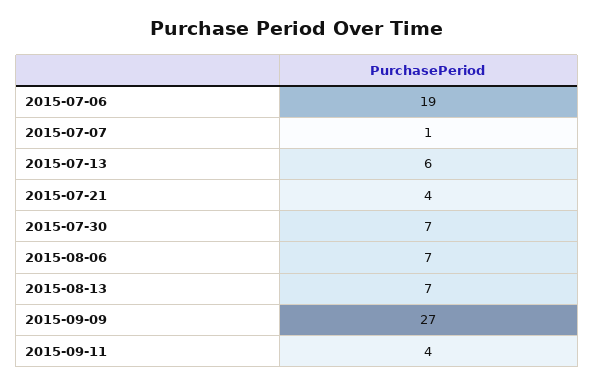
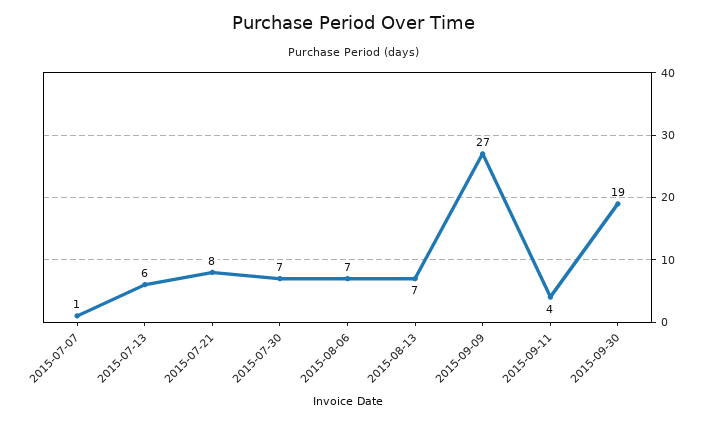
2015-07-06: 19 -> none
2015-07-21: 4 -> 8
2015-09-30: none -> 19

